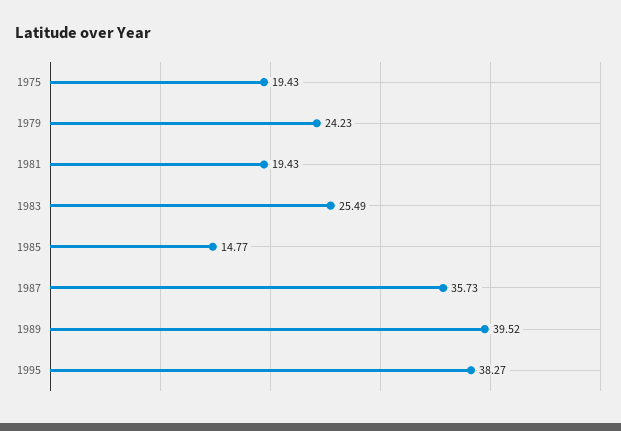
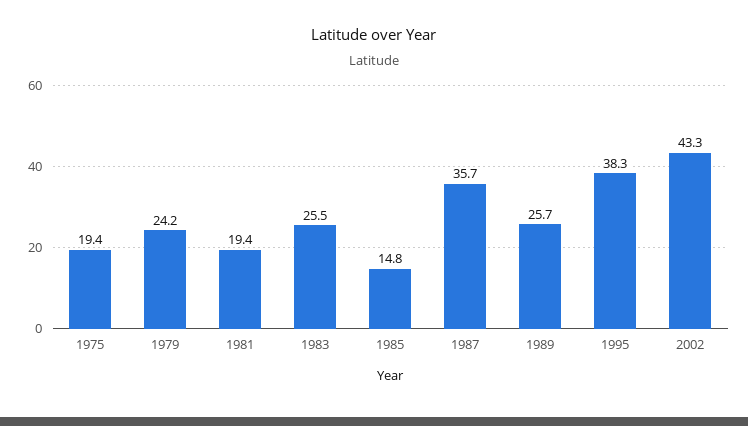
1989: 39.52 -> 25.7
2002: none -> 43.3

